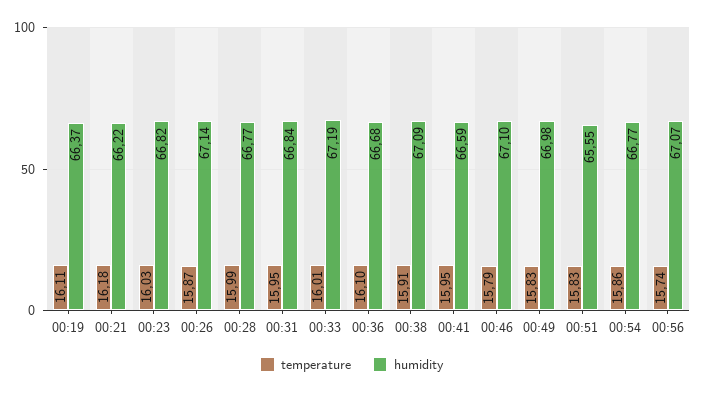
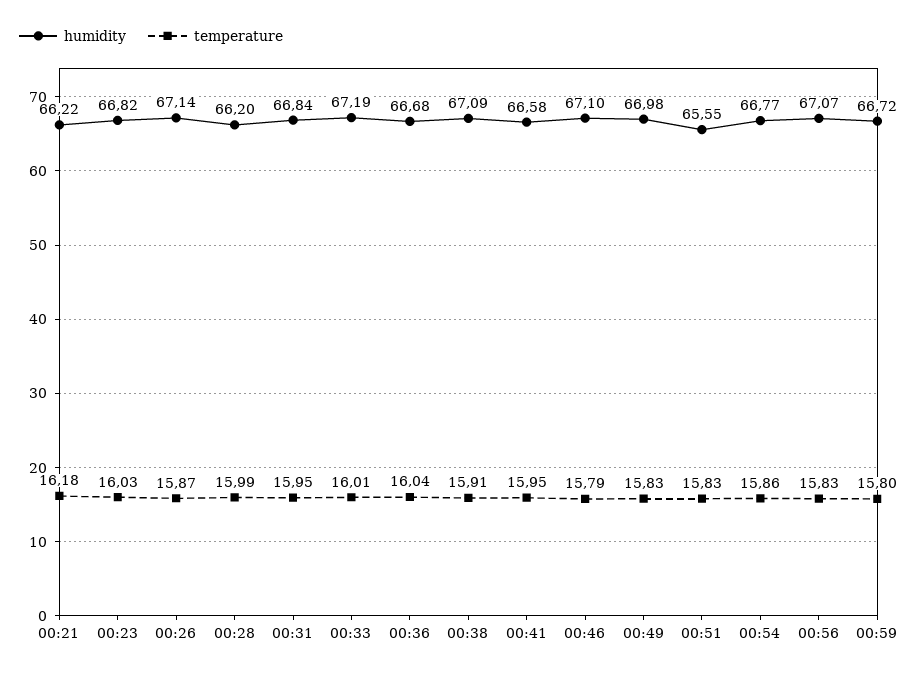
temperature, 00:19: 16.11 -> none
humidity, 00:19: 66.37 -> none
humidity, 00:28: 66.77 -> 66.2
temperature, 00:36: 16.1 -> 16.04
humidity, 00:41: 66.59 -> 66.58
temperature, 00:56: 15.74 -> 15.83
humidity, 00:59: none -> 66.72
temperature, 00:59: none -> 15.8

